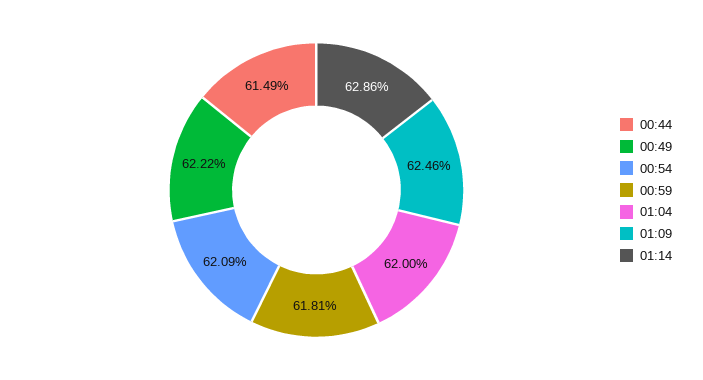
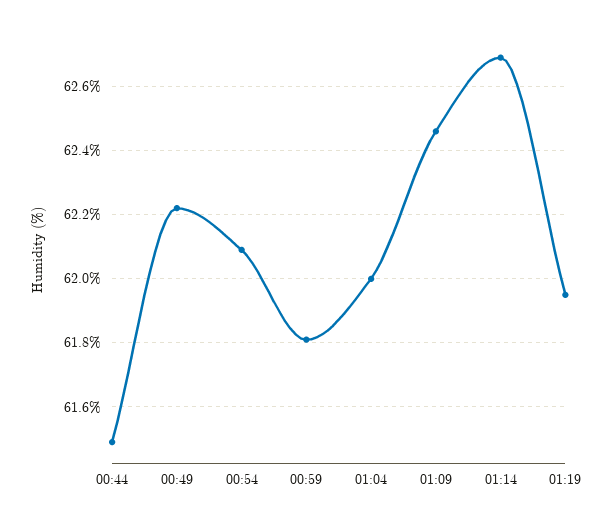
01:14: 62.86 -> 62.7
01:19: none -> 61.95

